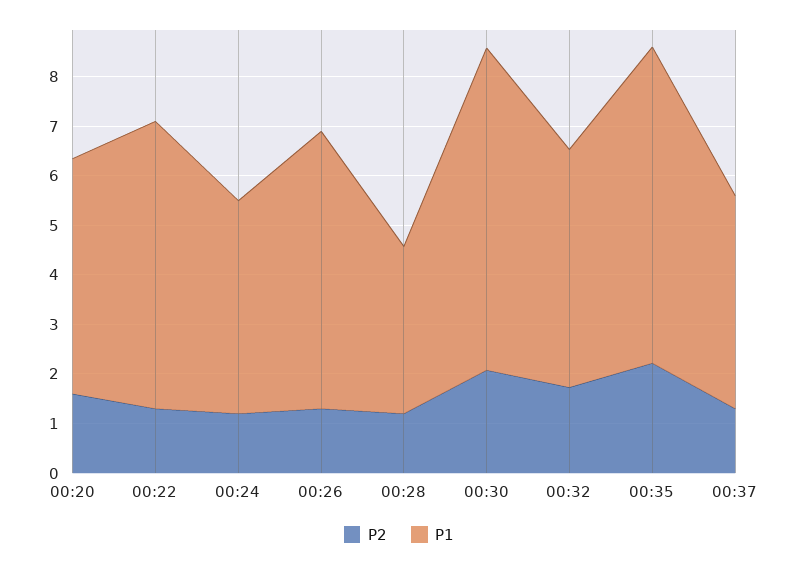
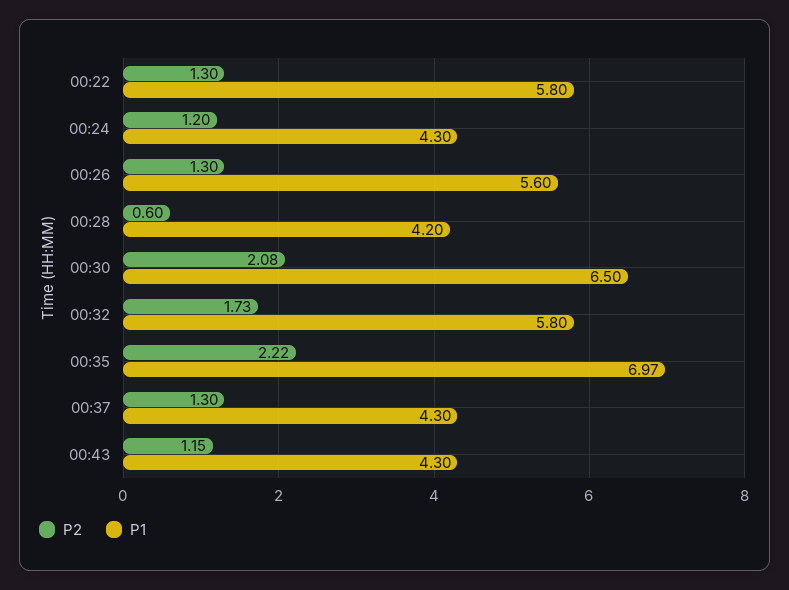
P2, 00:20: 1.6 -> none
P1, 00:20: 4.8 -> none
P2, 00:28: 1.2 -> 0.6
P1, 00:28: 3.4 -> 4.2
P1, 00:32: 4.8 -> 5.8
P1, 00:35: 6.4 -> 6.97
P2, 00:43: none -> 1.15
P1, 00:43: none -> 4.3

